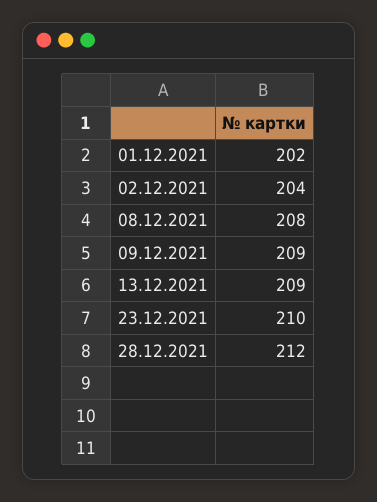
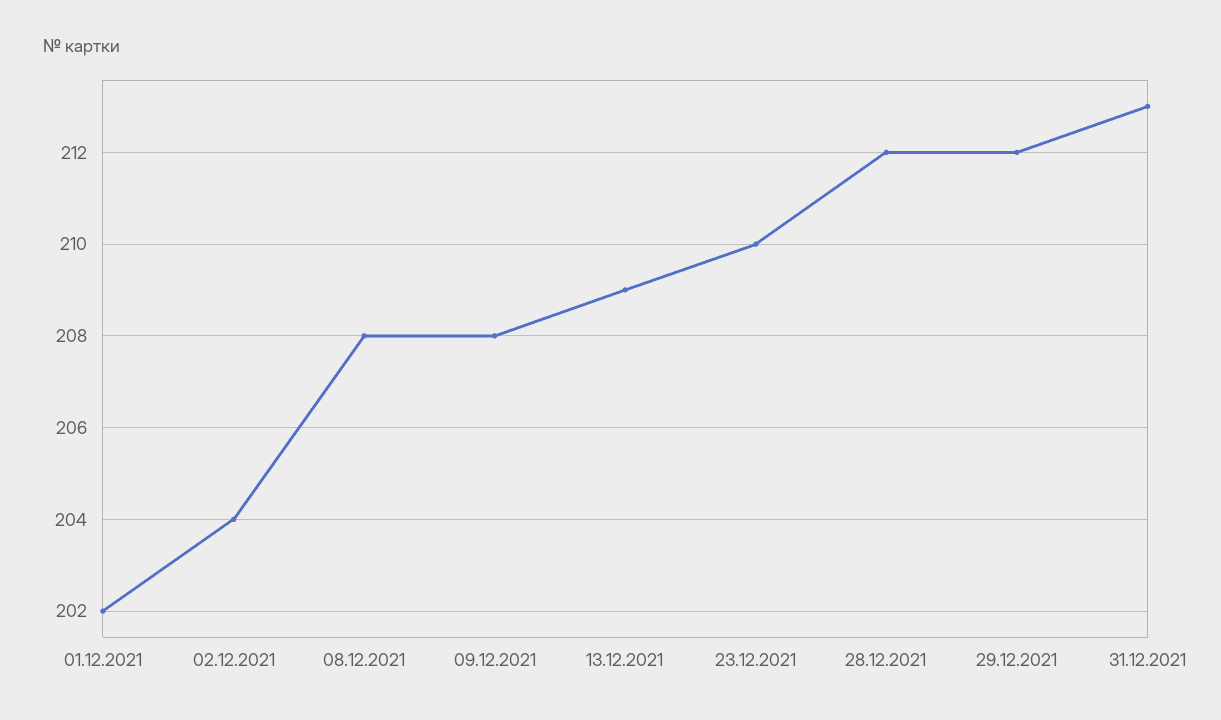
09.12.2021: 209 -> 208
29.12.2021: none -> 212
31.12.2021: none -> 213

